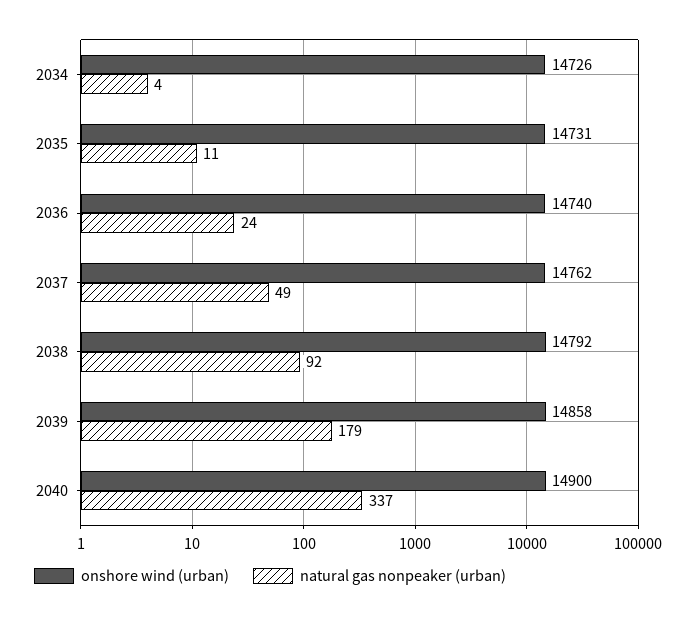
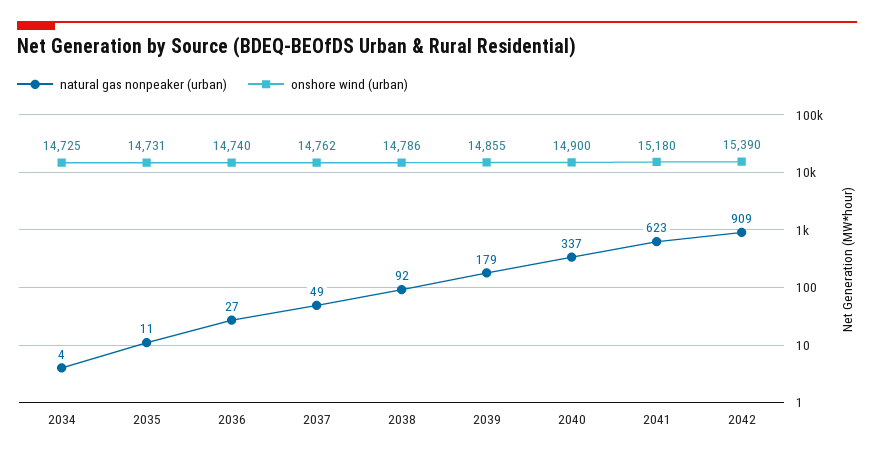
onshore wind (urban), 2034: 14726 -> 14725
natural gas nonpeaker (urban), 2036: 24 -> 27
onshore wind (urban), 2038: 14792 -> 14786
onshore wind (urban), 2039: 14858 -> 14855
natural gas nonpeaker (urban), 2041: none -> 623
onshore wind (urban), 2041: none -> 15180
natural gas nonpeaker (urban), 2042: none -> 909
onshore wind (urban), 2042: none -> 15390

